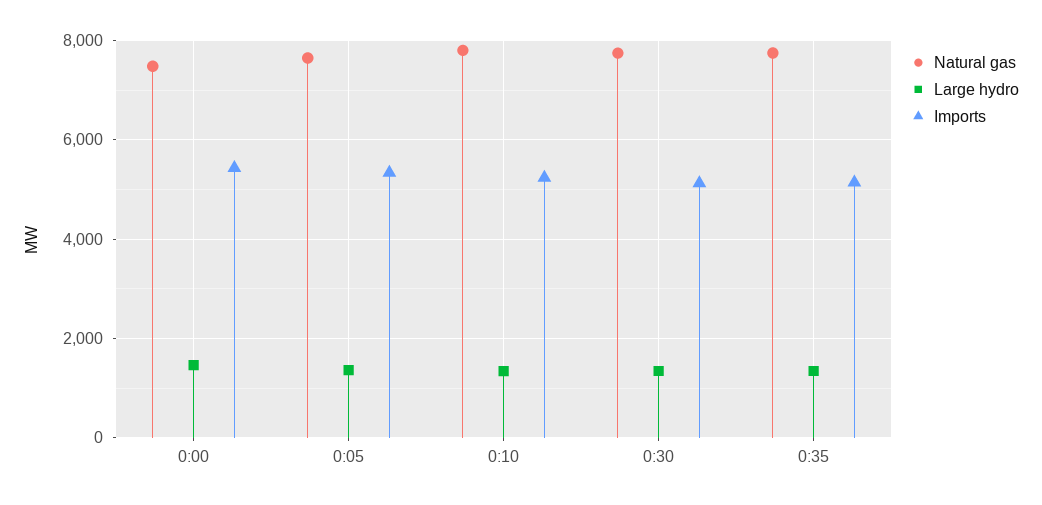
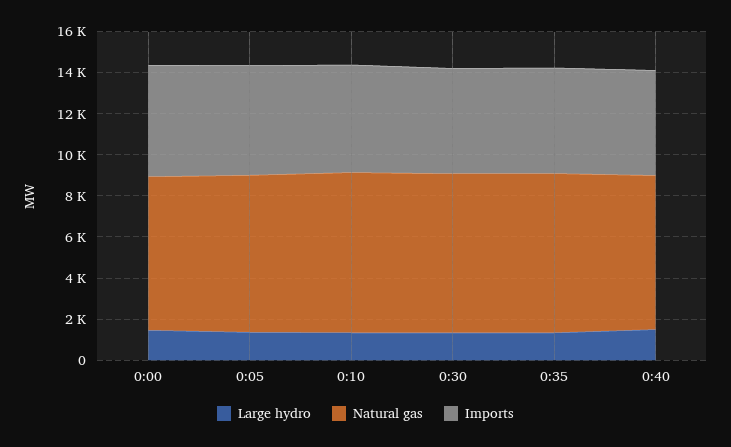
Large hydro, 0:40: none -> 1500
Natural gas, 0:40: none -> 7500
Imports, 0:40: none -> 5000

